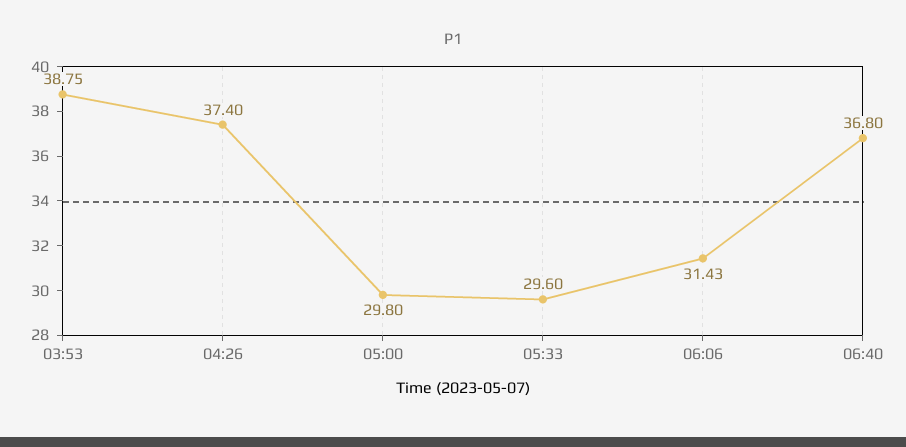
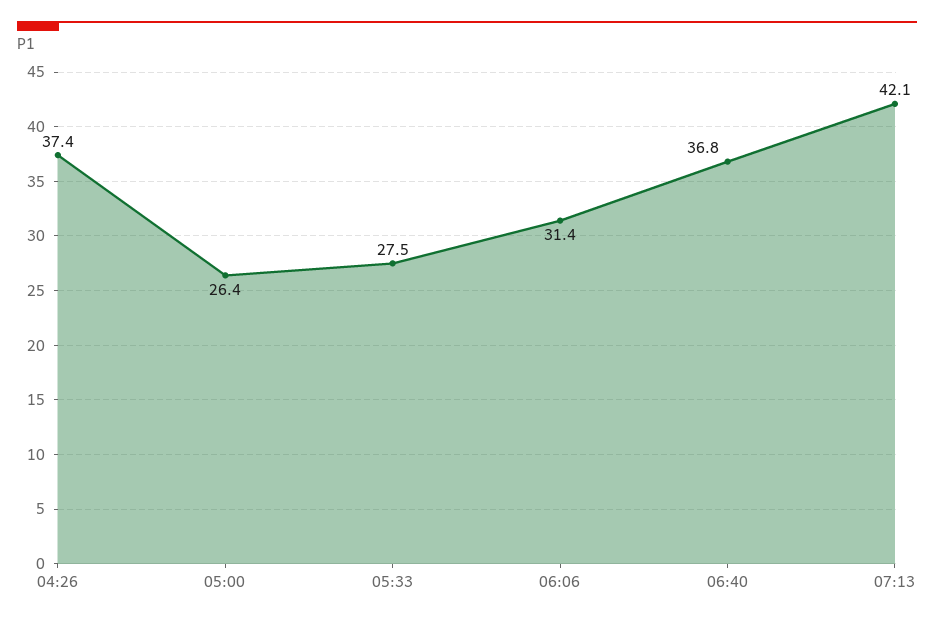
03:53: 38.75 -> none
05:00: 29.8 -> 26.4
05:33: 29.6 -> 27.5
06:06: 31.43 -> 31.4
07:13: none -> 42.1

